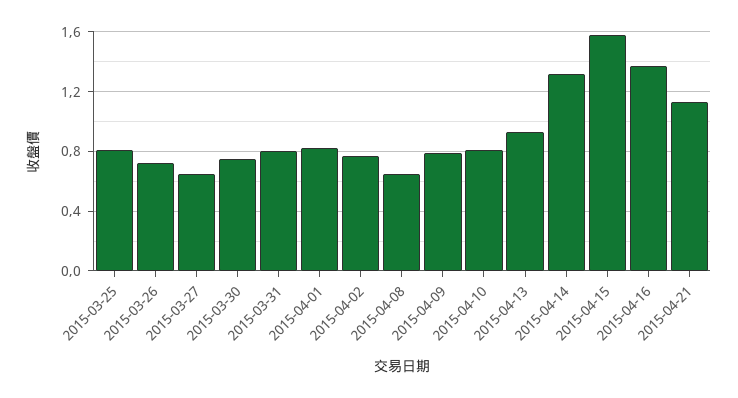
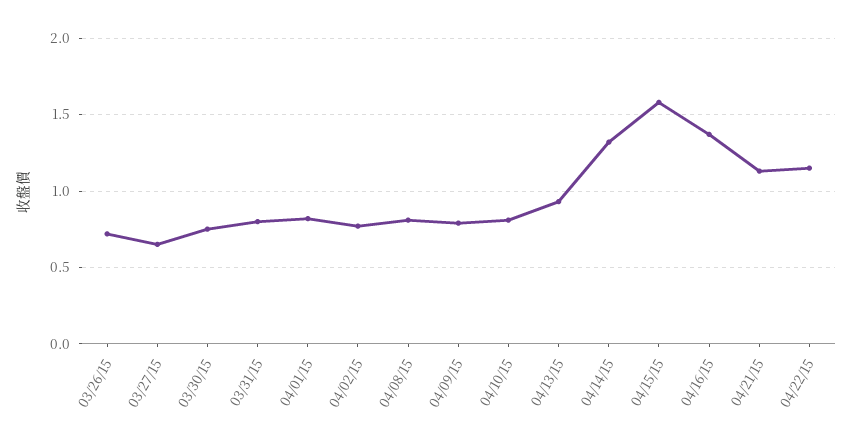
2015-03-25: 0.8 -> none
2015-04-08: 0.65 -> 0.8
04/22/15: none -> 1.15

